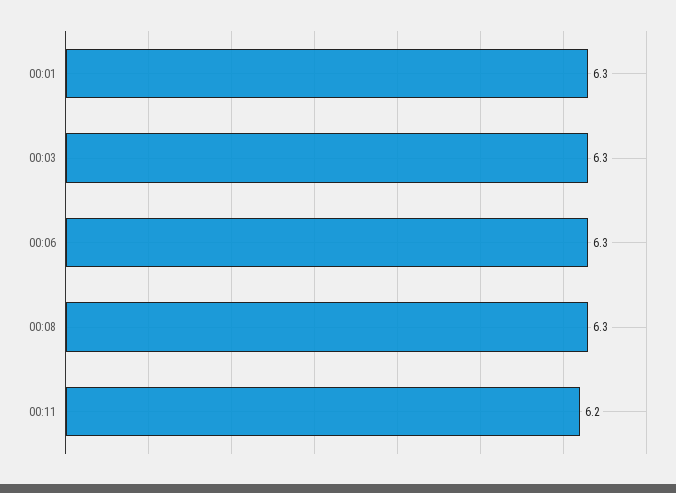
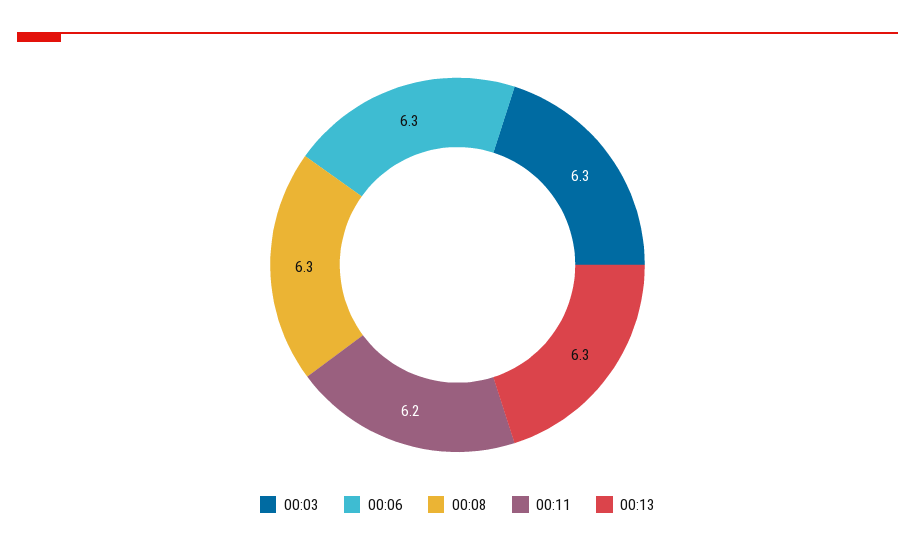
00:01: 6.3 -> none
00:13: none -> 6.3

